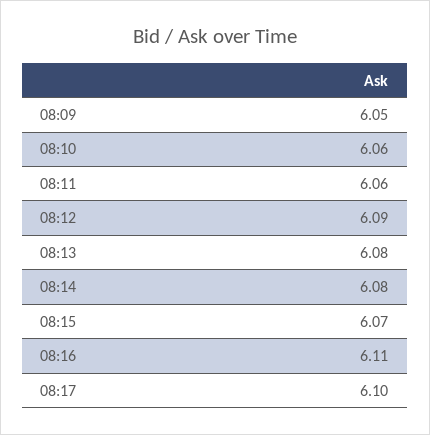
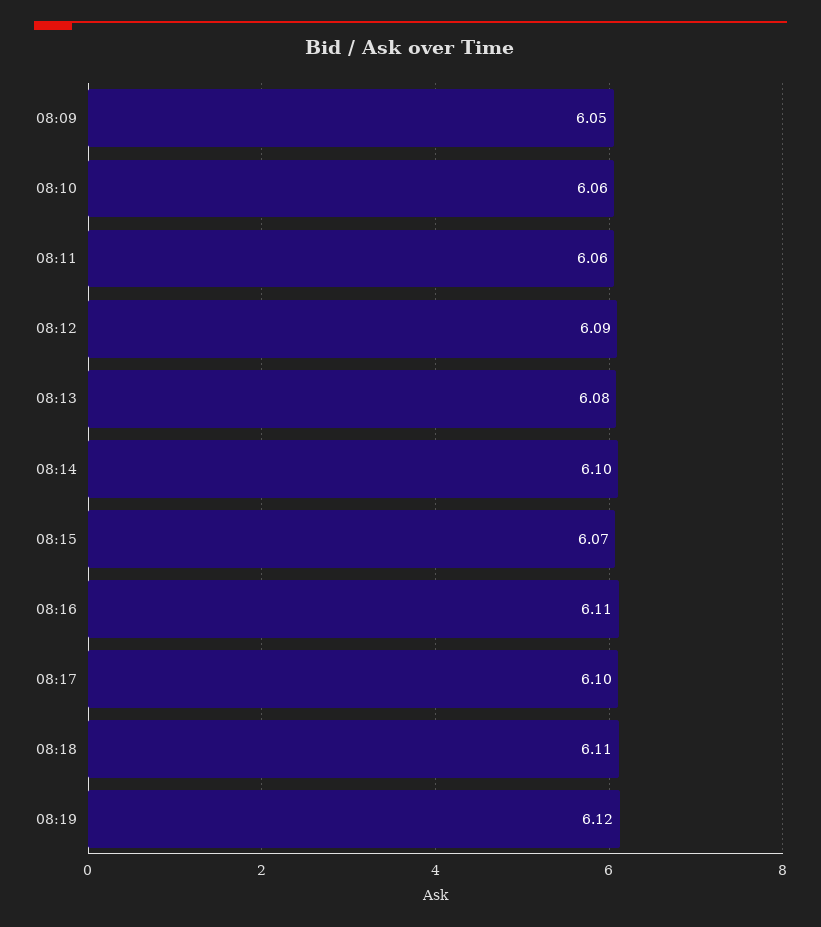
08:14: 6.08 -> 6.1
08:18: none -> 6.11
08:19: none -> 6.12

